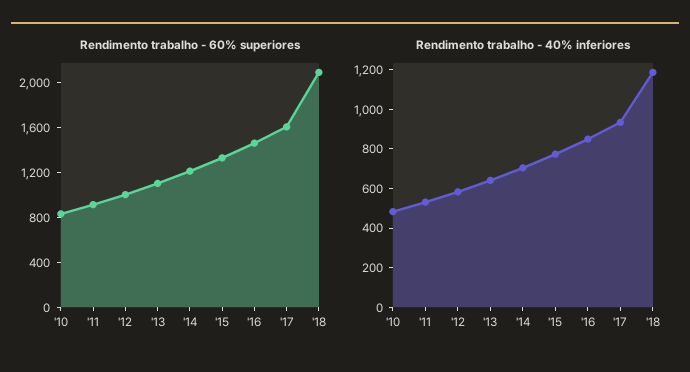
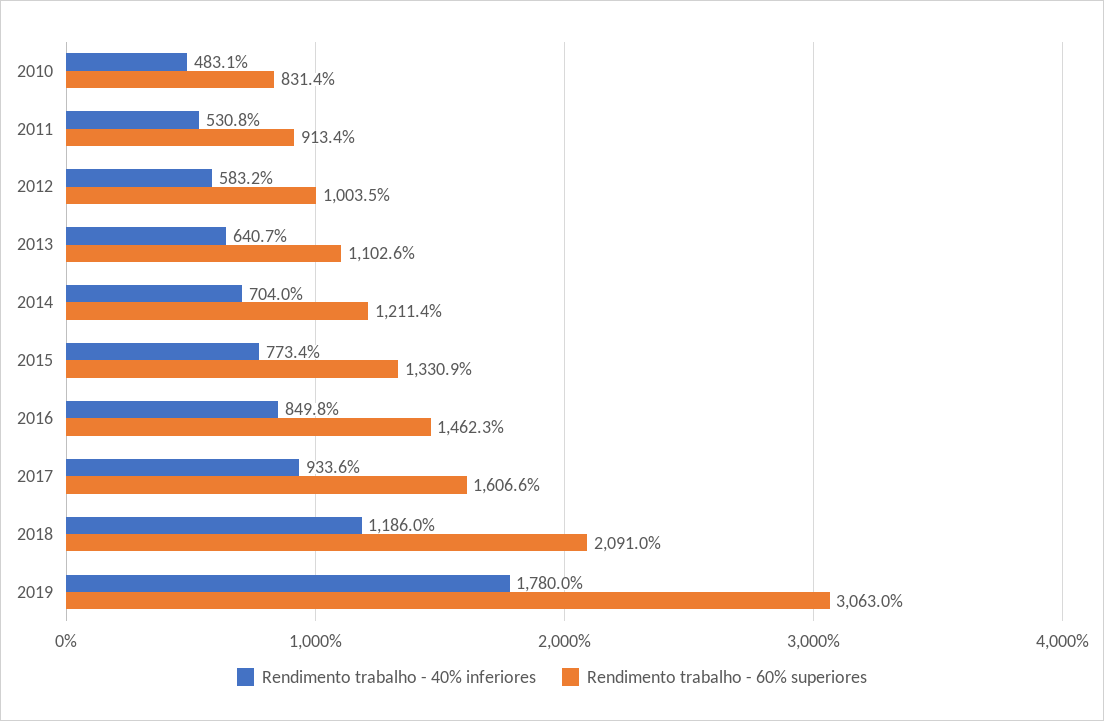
Rendimento trabalho - 40% inferiores, 2019: none -> 1780
Rendimento trabalho - 60% superiores, 2019: none -> 3063

